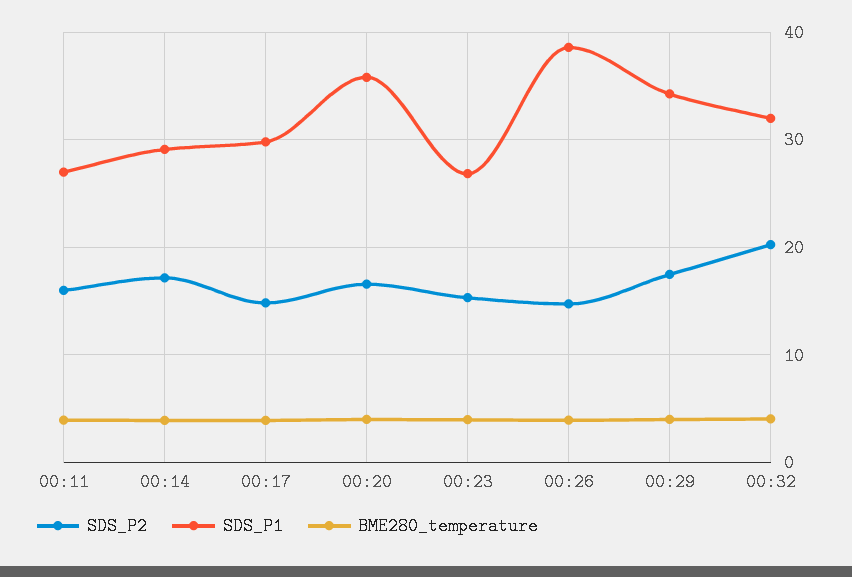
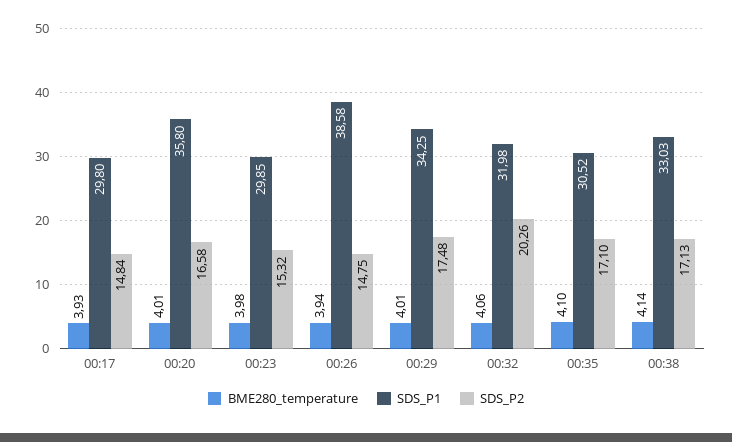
SDS_P2, 00:11: 16 -> none
SDS_P1, 00:11: 27 -> none
BME280_temperature, 00:11: 4 -> none
SDS_P2, 00:14: 17 -> none
SDS_P1, 00:14: 29 -> none
BME280_temperature, 00:14: 4 -> none
SDS_P1, 00:23: 27 -> 29.85
BME280_temperature, 00:35: none -> 4.1
SDS_P1, 00:35: none -> 30.52
SDS_P2, 00:35: none -> 17.1
BME280_temperature, 00:38: none -> 4.14
SDS_P1, 00:38: none -> 33.03
SDS_P2, 00:38: none -> 17.13

